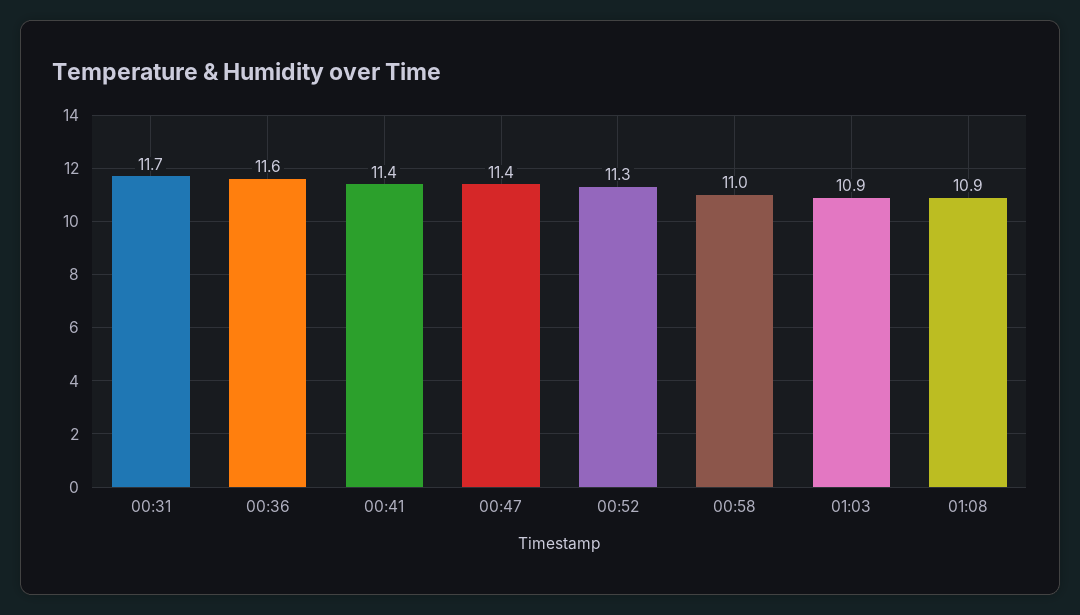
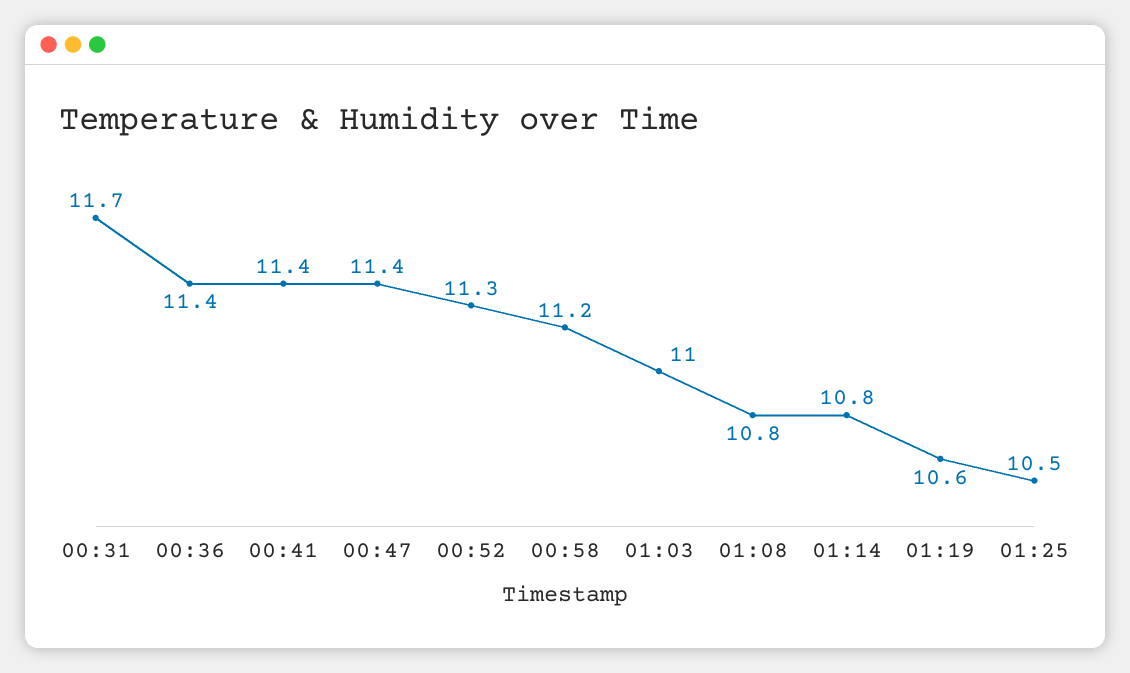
00:36: 11.6 -> 11.4
00:58: 11 -> 11.2
01:03: 10.9 -> 11
01:08: 10.9 -> 10.8
01:14: none -> 10.8
01:19: none -> 10.6
01:25: none -> 10.5

